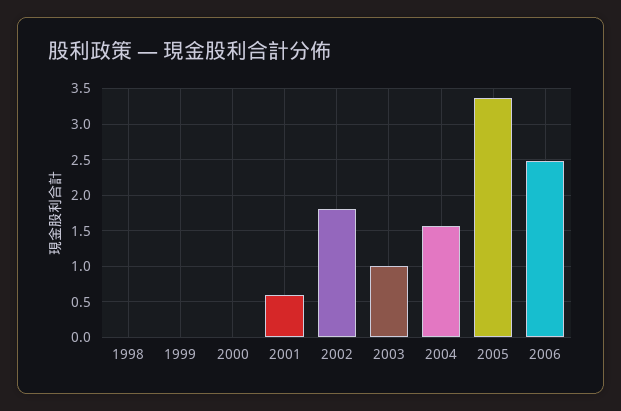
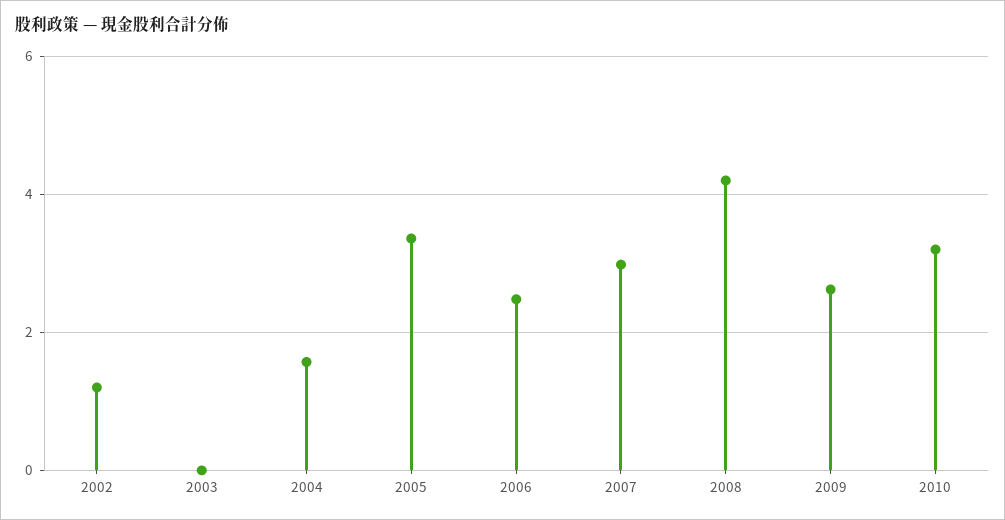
1998: 0 -> none
1999: 0 -> none
2000: 0 -> none
2001: 0.6 -> none
2002: 1.8 -> 1.2
2003: 1 -> 0
2007: none -> 3
2008: none -> 4.2
2009: none -> 2.6
2010: none -> 3.2

